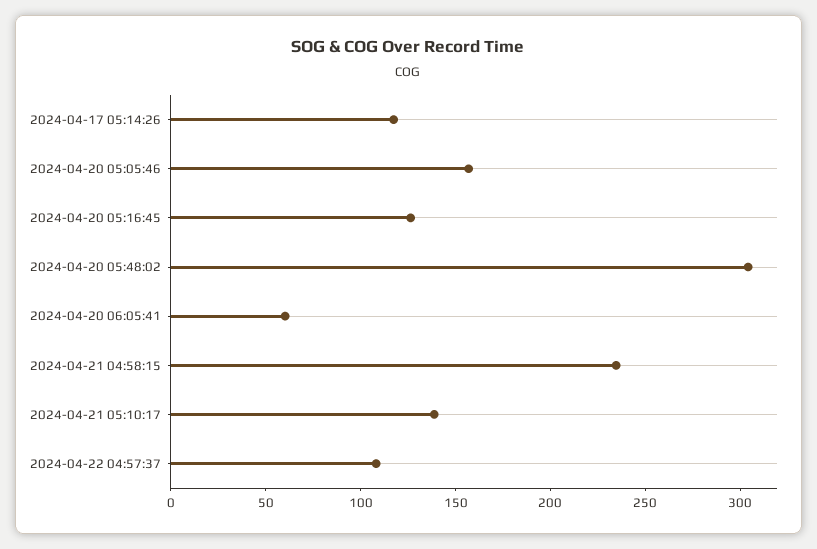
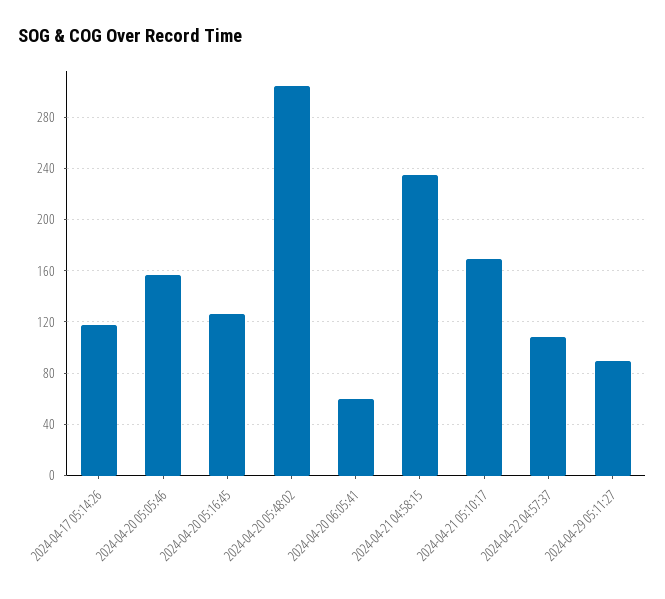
2024-04-21 05:10:17: 140 -> 170
2024-04-29 05:11:27: none -> 90

